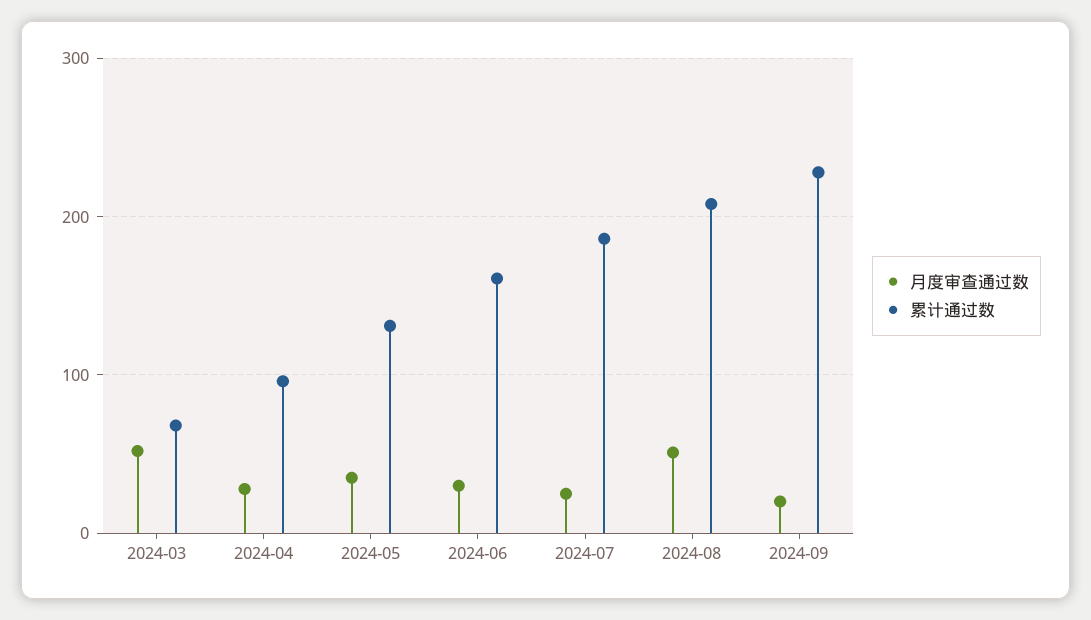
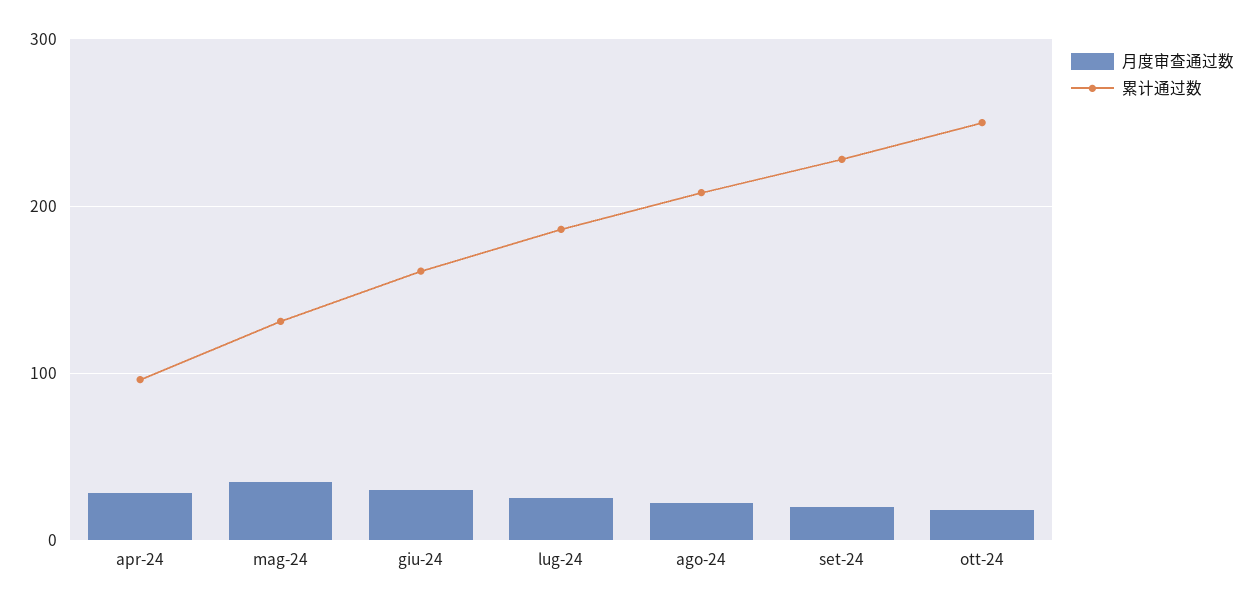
月度审查通过数, 2024-03: 50 -> none
累计通过数, 2024-03: 70 -> none
月度审查通过数, 2024-08: 50 -> 20
月度审查通过数, ott-24: none -> 20
累计通过数, ott-24: none -> 250

